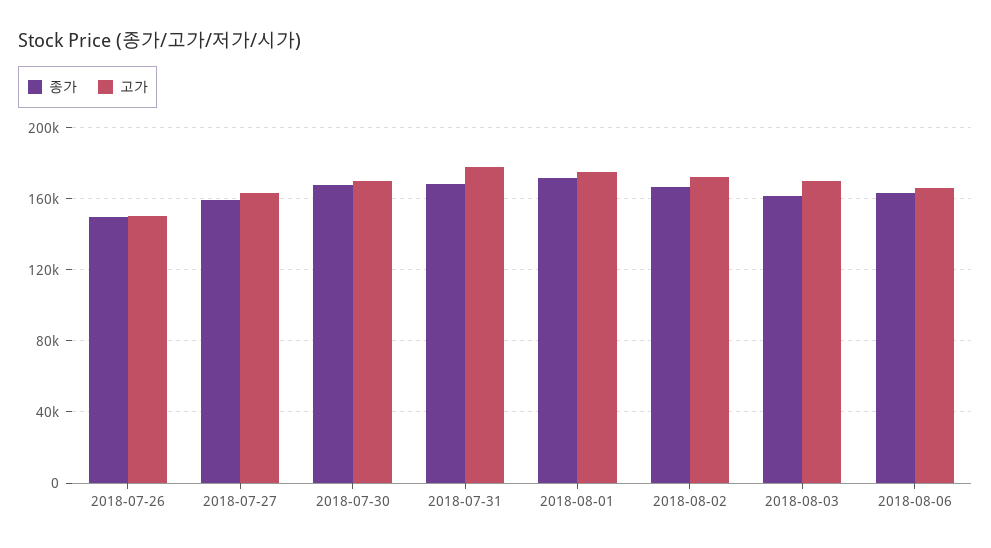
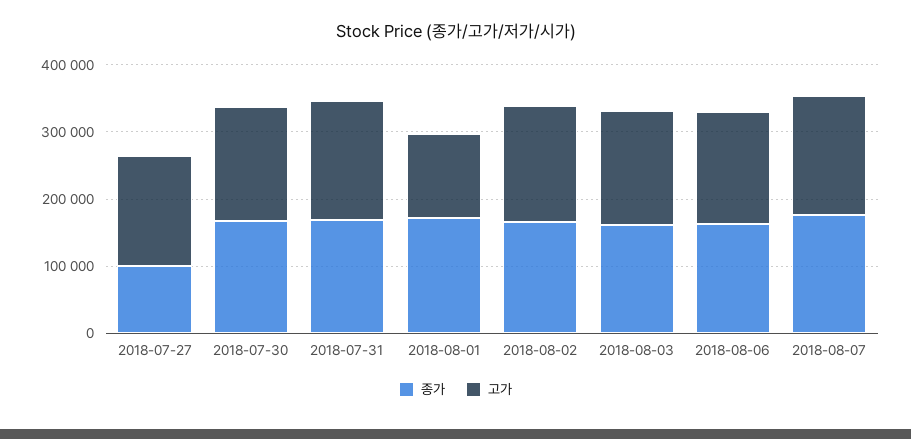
종가, 2018-07-26: 150000 -> none
고가, 2018-07-26: 150000 -> none
종가, 2018-07-27: 160000 -> 100000
고가, 2018-08-01: 175000 -> 120000
종가, 2018-08-07: none -> 180000
고가, 2018-08-07: none -> 180000

